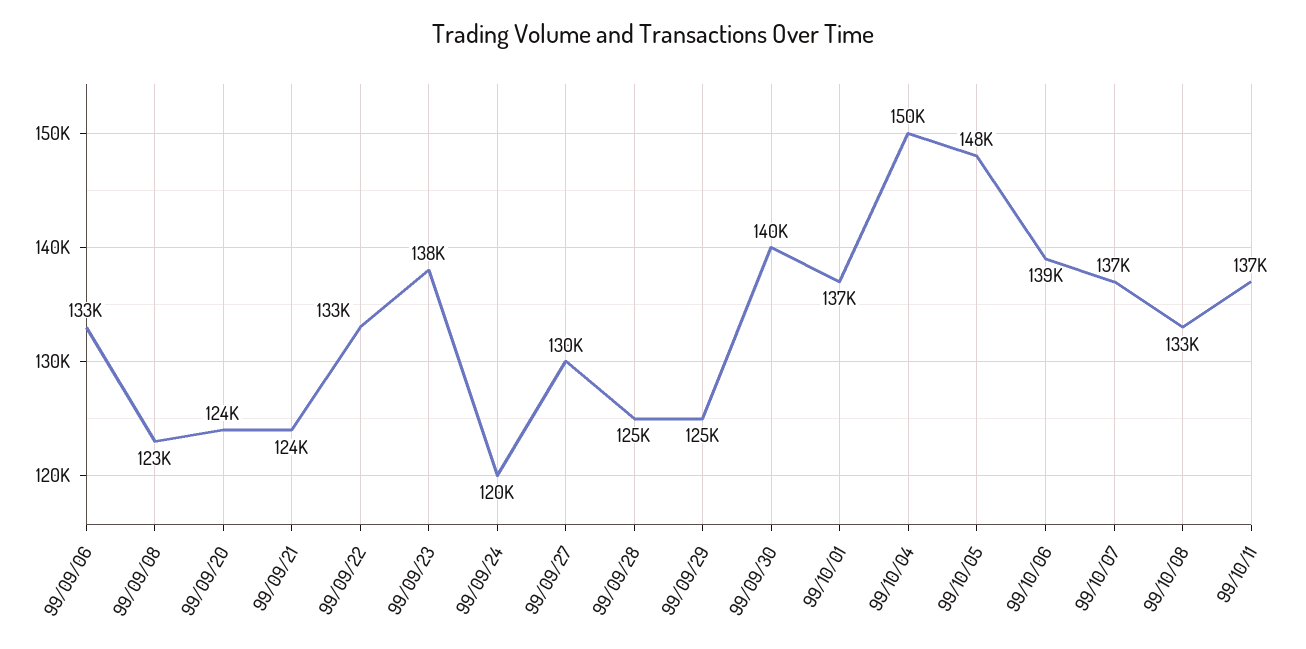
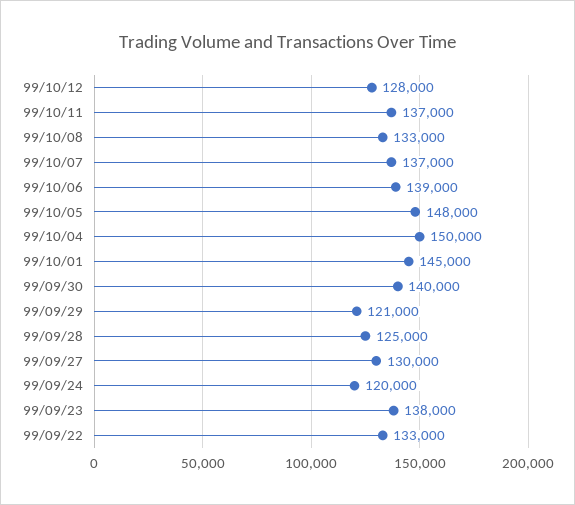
99/09/06: 133000 -> none
99/09/08: 123000 -> none
99/09/20: 124000 -> none
99/09/21: 124000 -> none
99/09/29: 125000 -> 121000
99/10/01: 137000 -> 145000
99/10/12: none -> 128000

